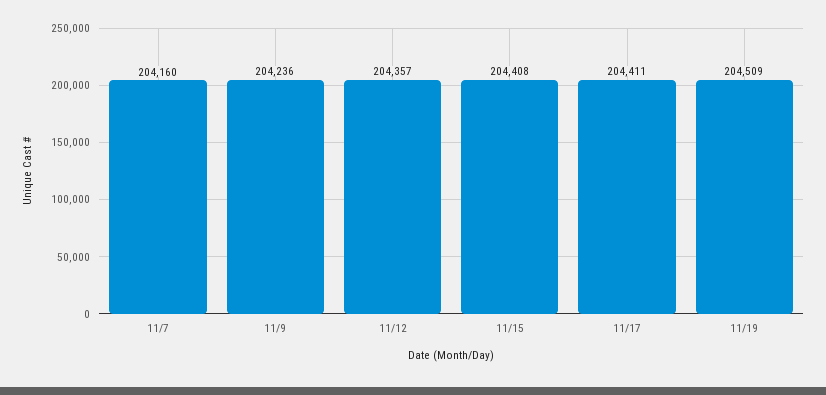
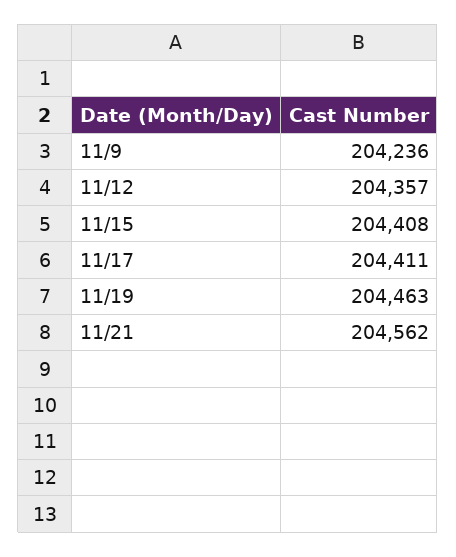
11/7: 204160 -> none
11/19: 204509 -> 204463
11/21: none -> 204562

